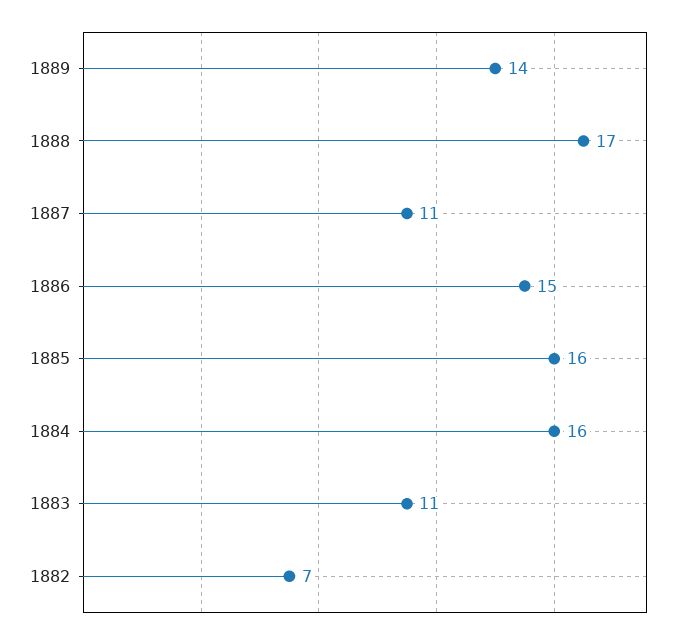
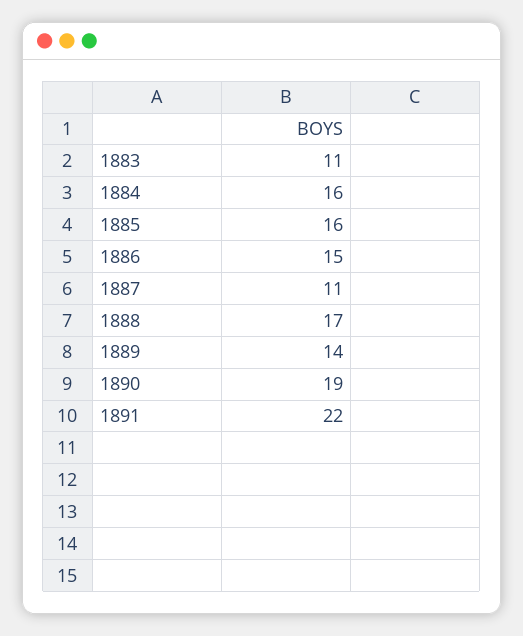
1882: 7 -> none
1890: none -> 19
1891: none -> 22

